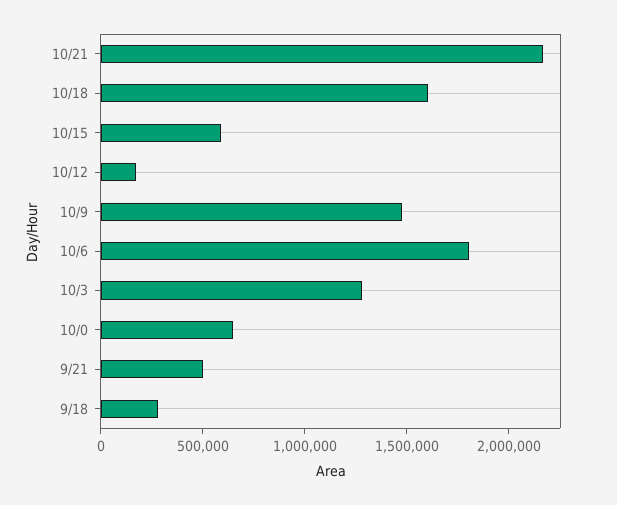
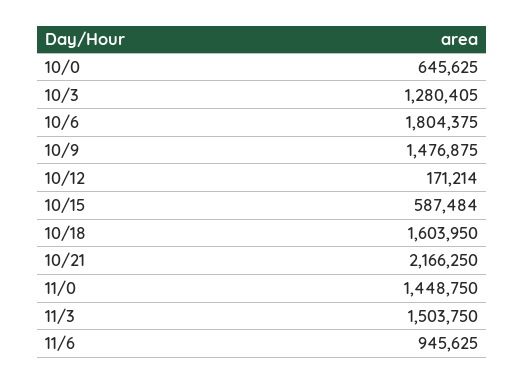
9/21: 500000 -> none
9/18: 300000 -> none
11/0: none -> 1448750
11/3: none -> 1503750
11/6: none -> 945625

